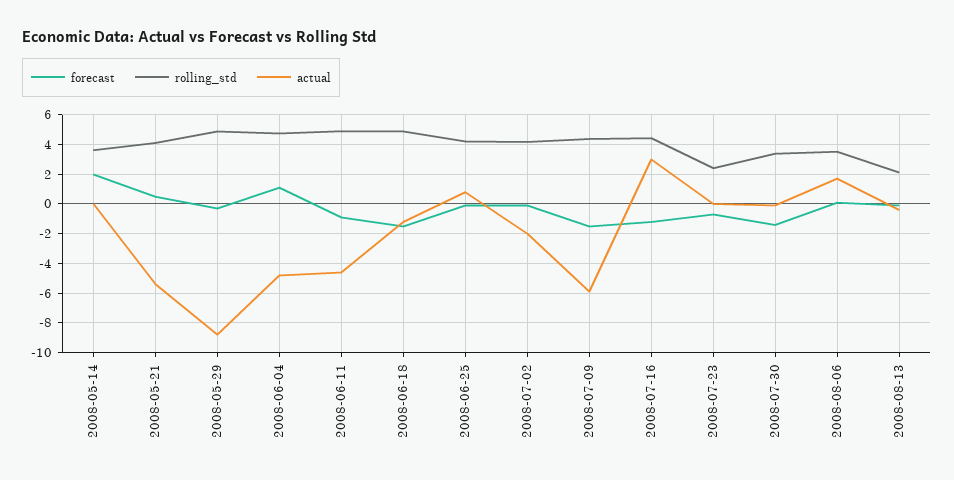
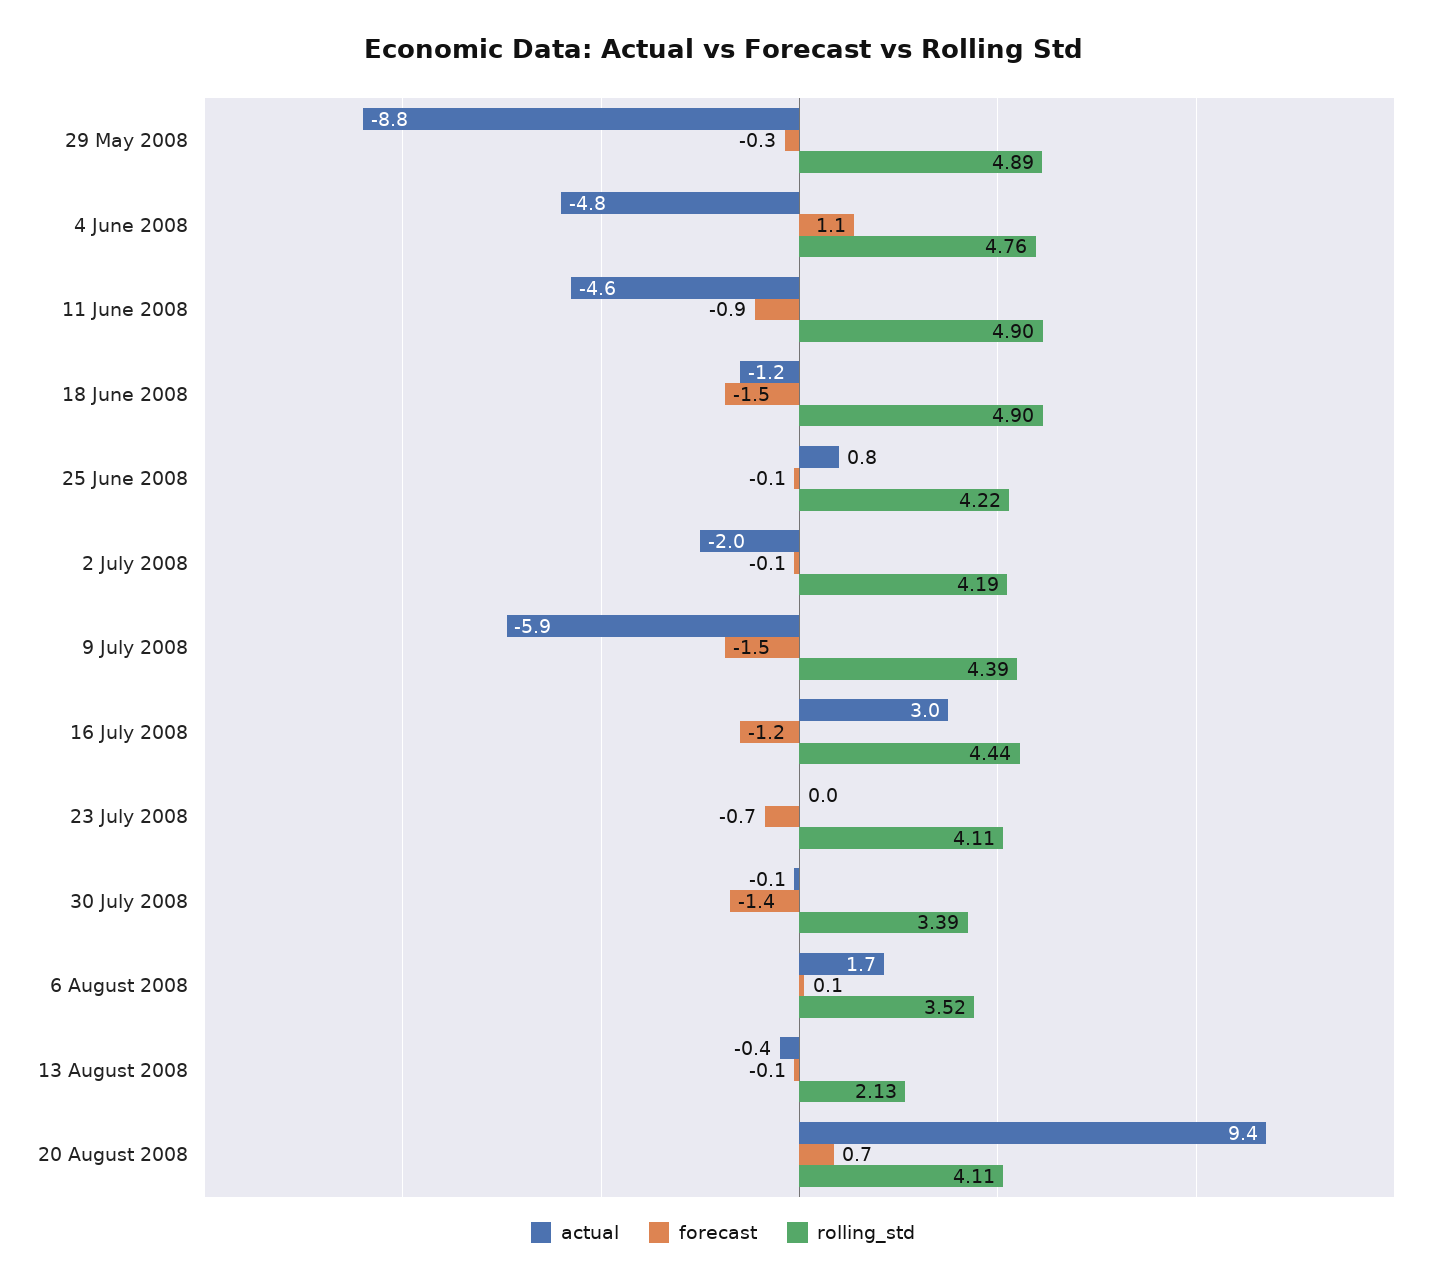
forecast, 2008-05-14: 2 -> none
rolling_std, 2008-05-14: 3.5 -> none
actual, 2008-05-14: 0 -> none
forecast, 2008-05-21: 0.5 -> none
rolling_std, 2008-05-21: 4 -> none
actual, 2008-05-21: -5.5 -> none
rolling_std, 2008-07-23: 2.5 -> 4.11
actual, 20 August 2008: none -> 9.4
forecast, 20 August 2008: none -> 0.7
rolling_std, 20 August 2008: none -> 4.11

